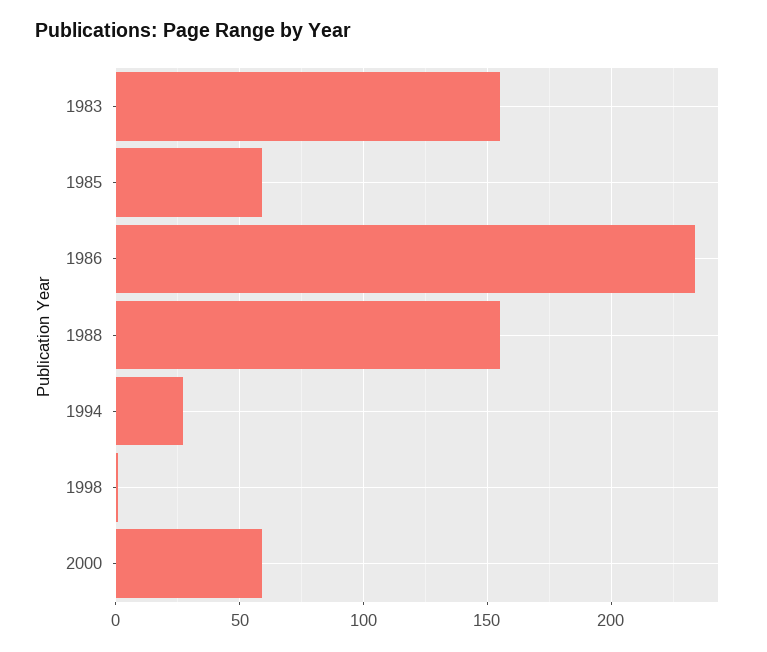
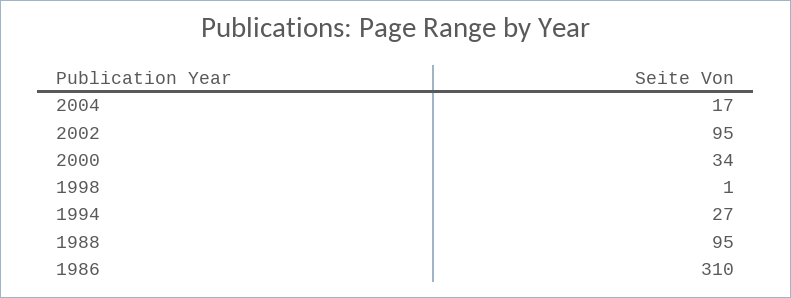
1983: 155 -> none
1985: 60 -> none
1986: 235 -> 310
1988: 155 -> 95
2000: 60 -> 34
2004: none -> 17
2002: none -> 95

